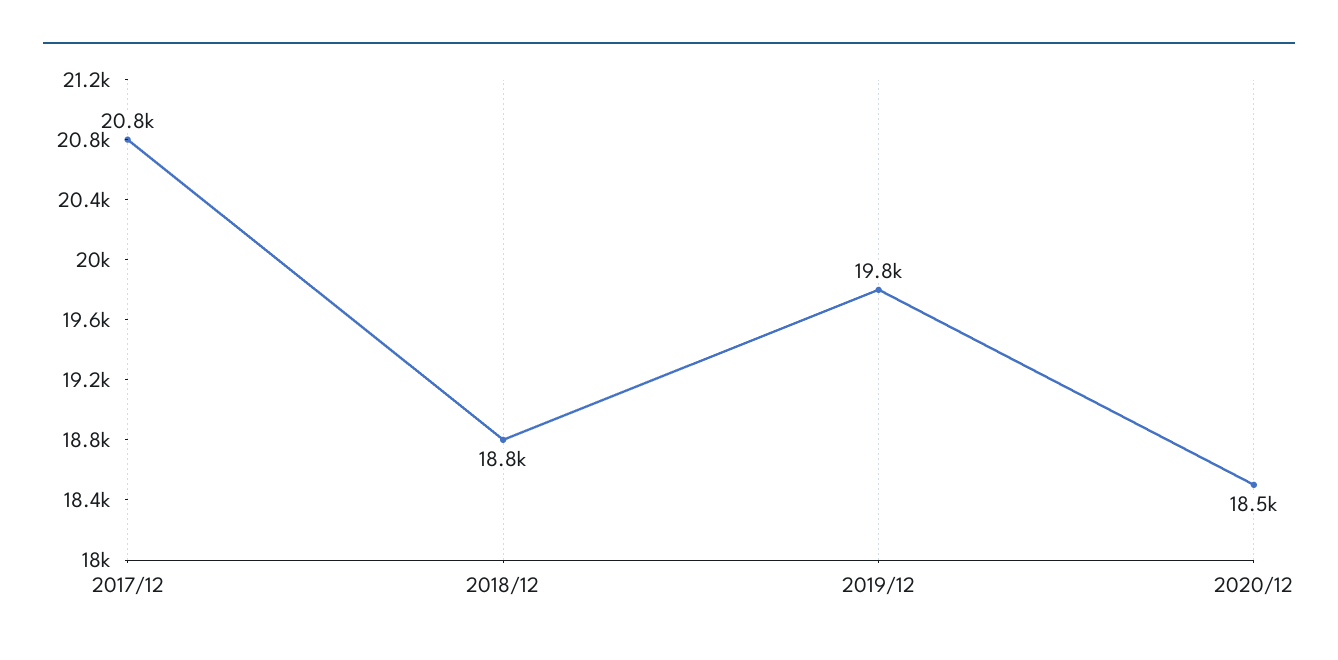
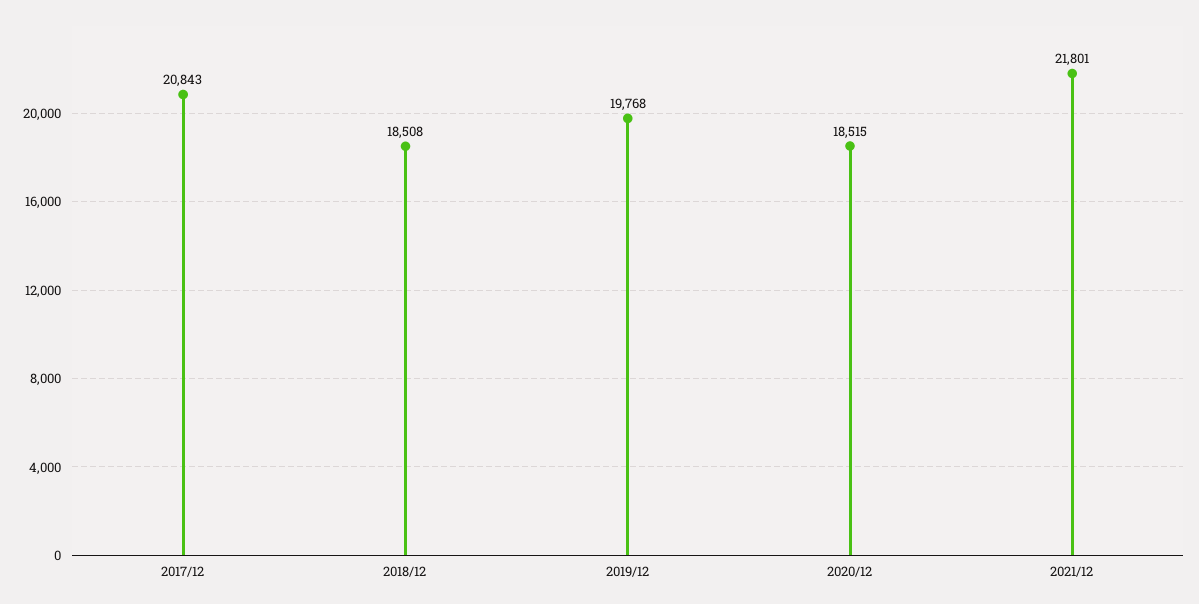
2018/12: 18800 -> 18508
2021/12: none -> 21801

